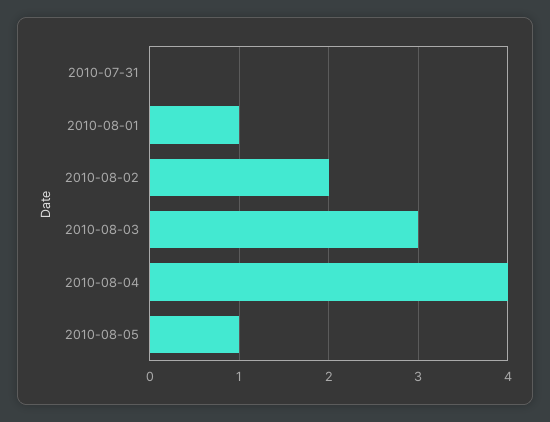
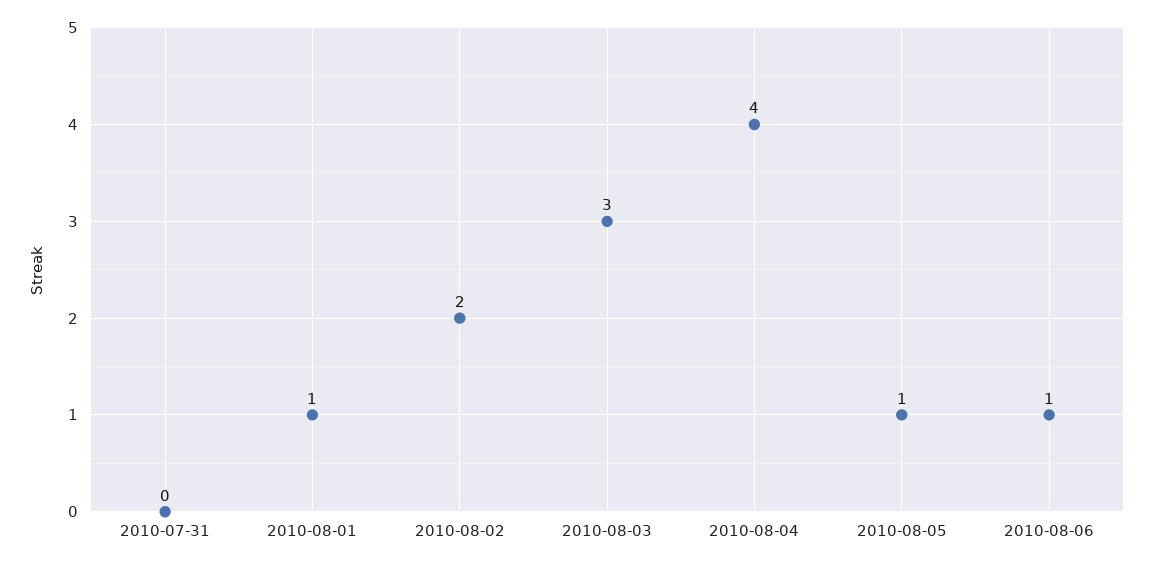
2010-08-06: none -> 1

